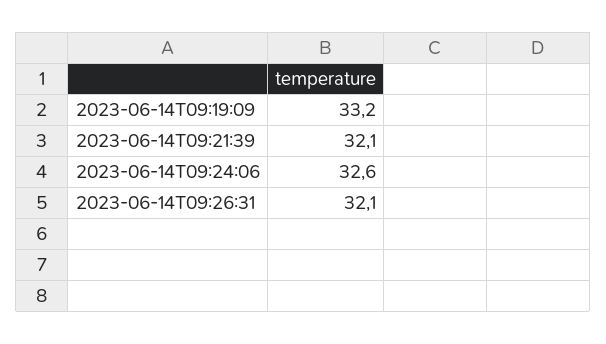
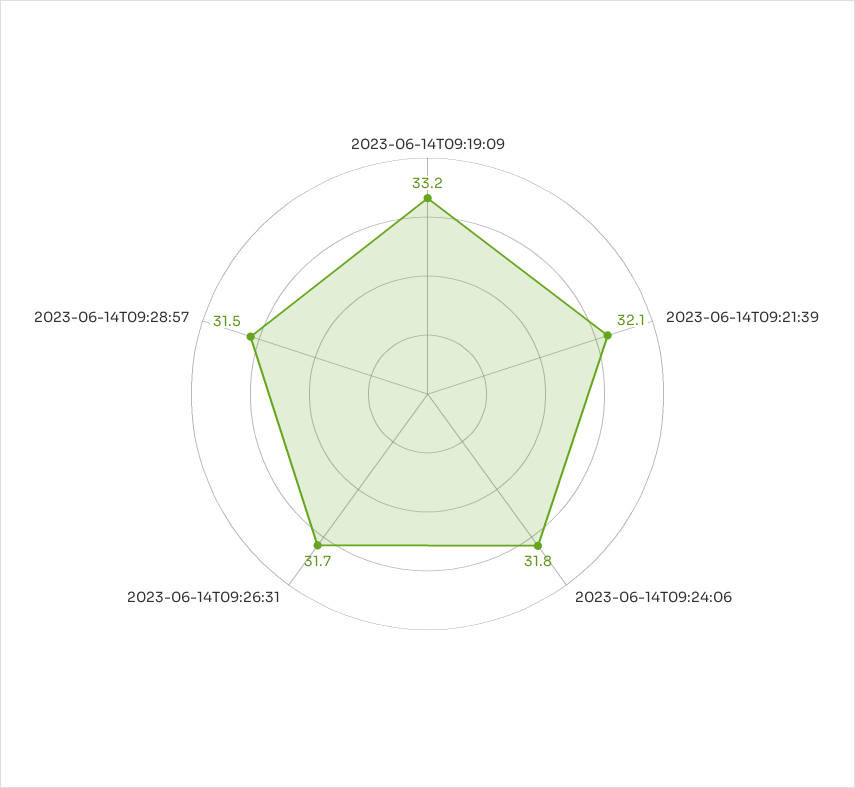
2023-06-14T09:24:06: 32.6 -> 31.8
2023-06-14T09:26:31: 32.1 -> 31.7
2023-06-14T09:28:57: none -> 31.5

